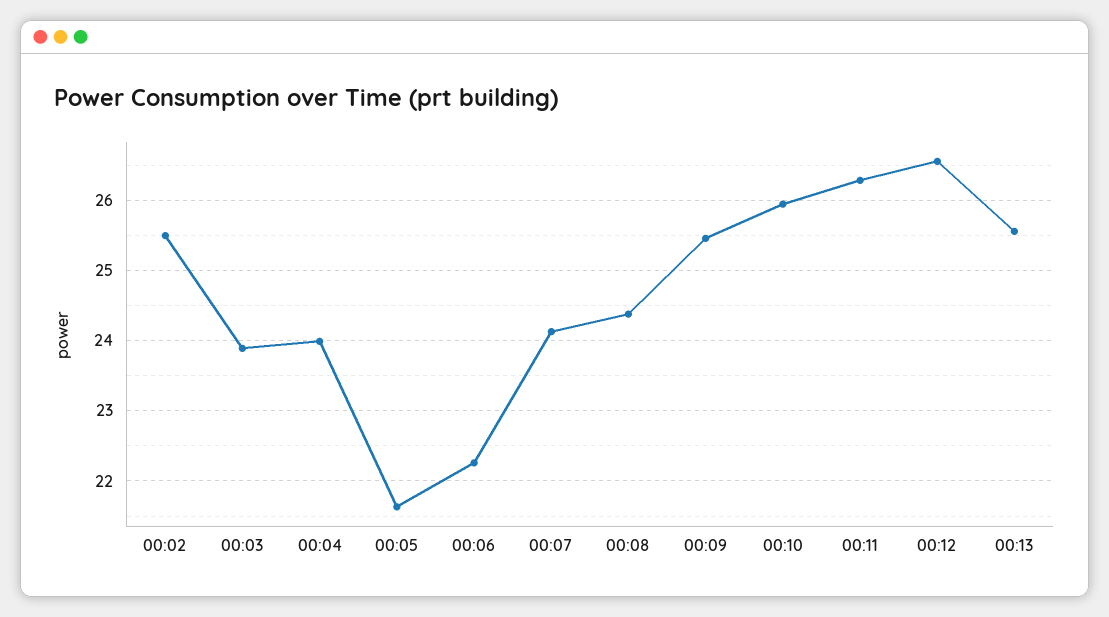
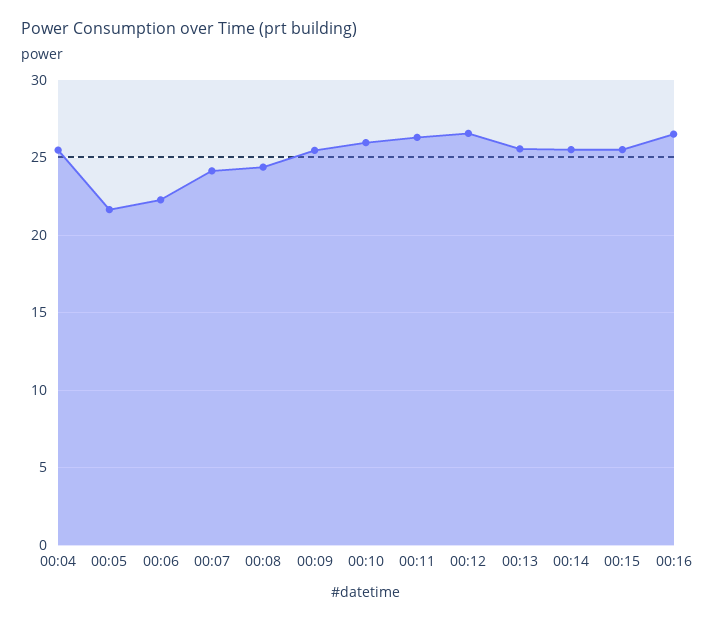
00:02: 25.5 -> none
00:03: 23.9 -> none
00:04: 24 -> 25.5
00:14: none -> 25.5
00:15: none -> 25.5
00:16: none -> 26.5

